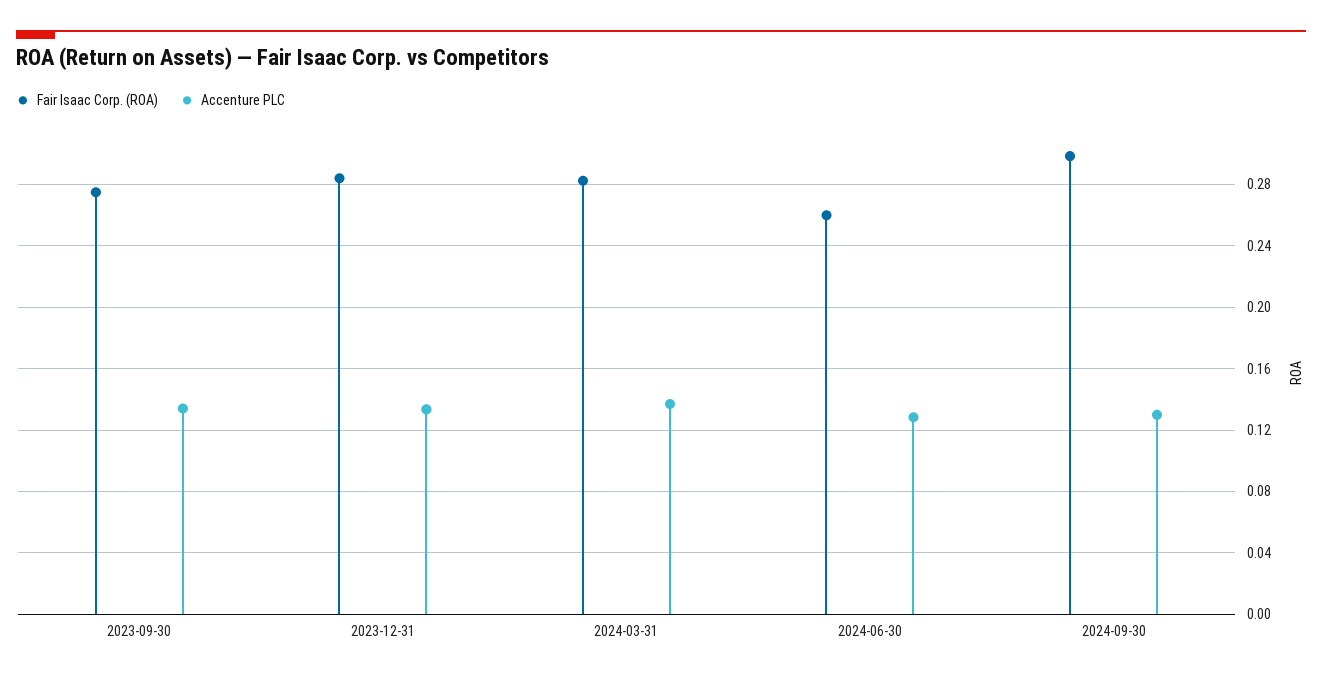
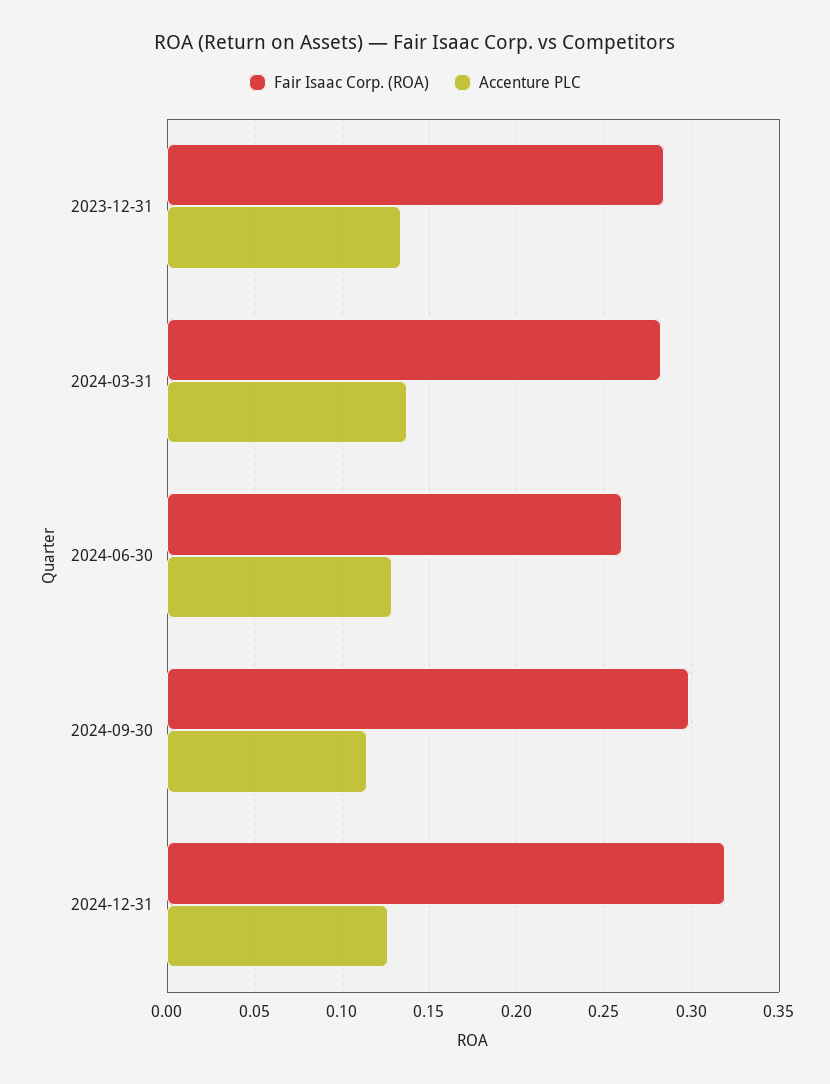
Fair Isaac Corp. (ROA), 2023-09-30: 0.275 -> none
Accenture PLC, 2023-09-30: 0.135 -> none
Accenture PLC, 2024-09-30: 0.13 -> 0.115
Fair Isaac Corp. (ROA), 2024-12-31: none -> 0.32
Accenture PLC, 2024-12-31: none -> 0.125

